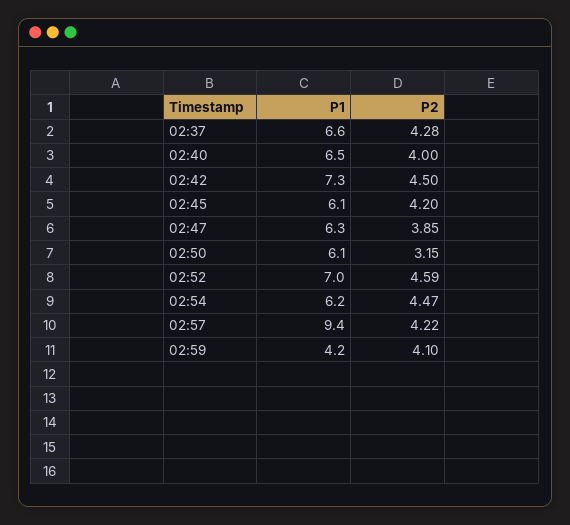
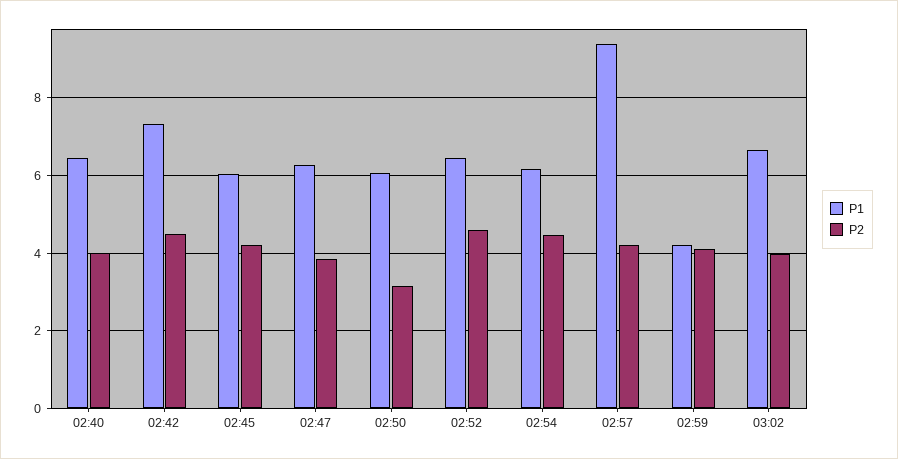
P1, 02:37: 6.6 -> none
P2, 02:37: 4.28 -> none
P1, 02:52: 7 -> 6.4
P1, 03:02: none -> 6.6
P2, 03:02: none -> 4

